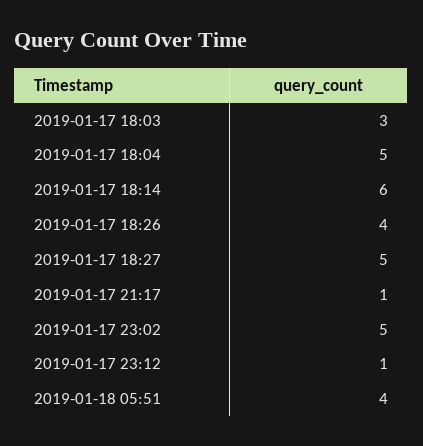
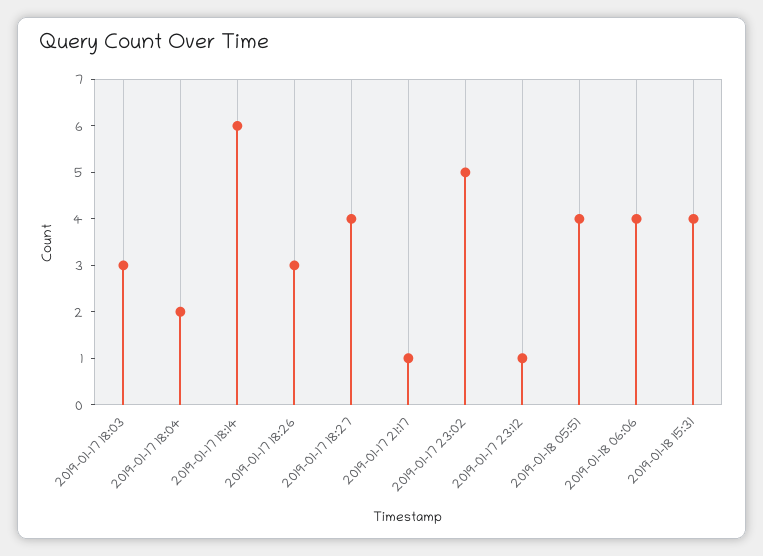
2019-01-17 18:04: 5 -> 2
2019-01-17 18:26: 4 -> 3
2019-01-17 18:27: 5 -> 4
2019-01-18 06:06: none -> 4
2019-01-18 15:31: none -> 4

